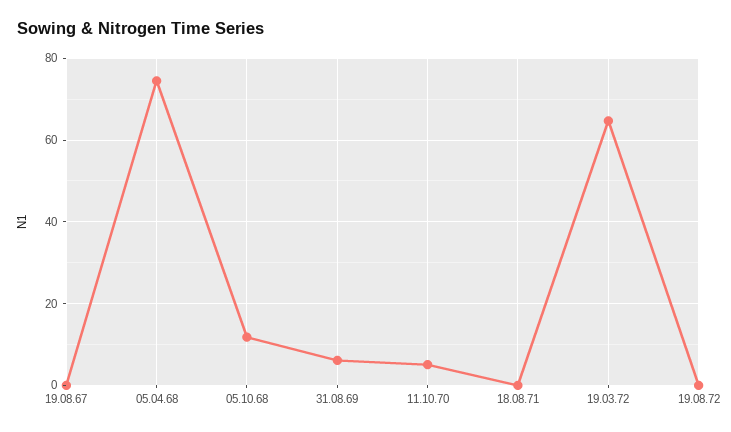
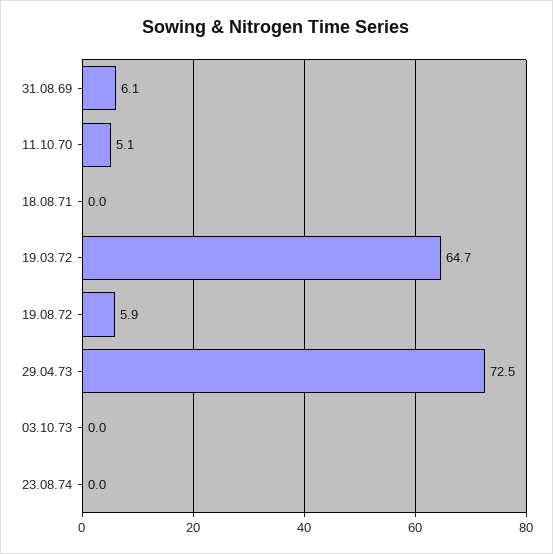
19.08.67: 0 -> none
05.04.68: 74 -> none
05.10.68: 12 -> none
19.08.72: 0 -> 5.9
29.04.73: none -> 72.5
03.10.73: none -> 0
23.08.74: none -> 0

